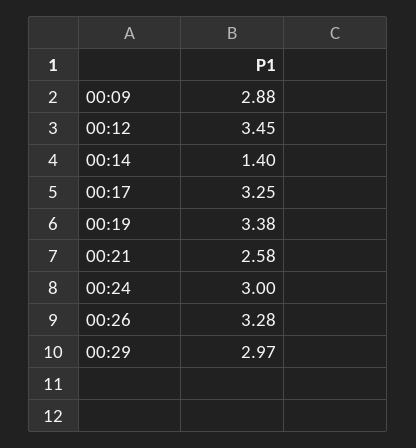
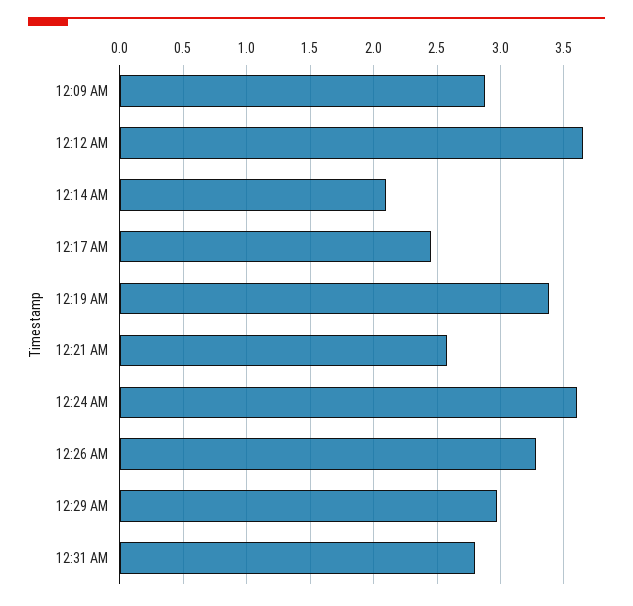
00:12: 3.45 -> 3.65
00:14: 1.4 -> 2.1
00:17: 3.25 -> 2.45
00:24: 3 -> 3.6
12:31 AM: none -> 2.8

